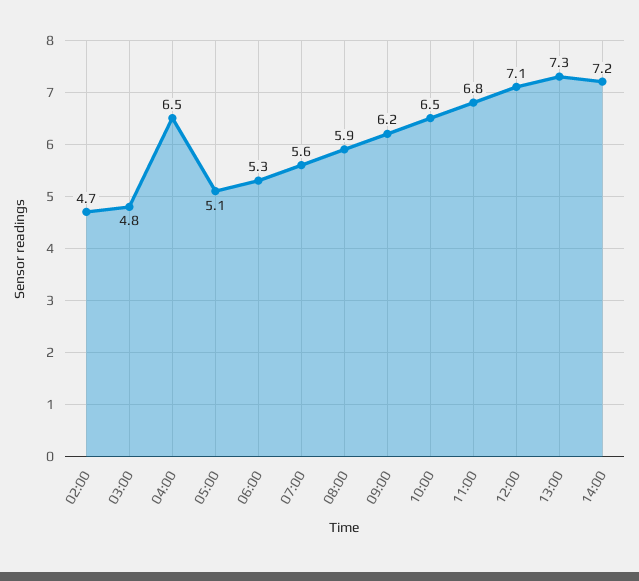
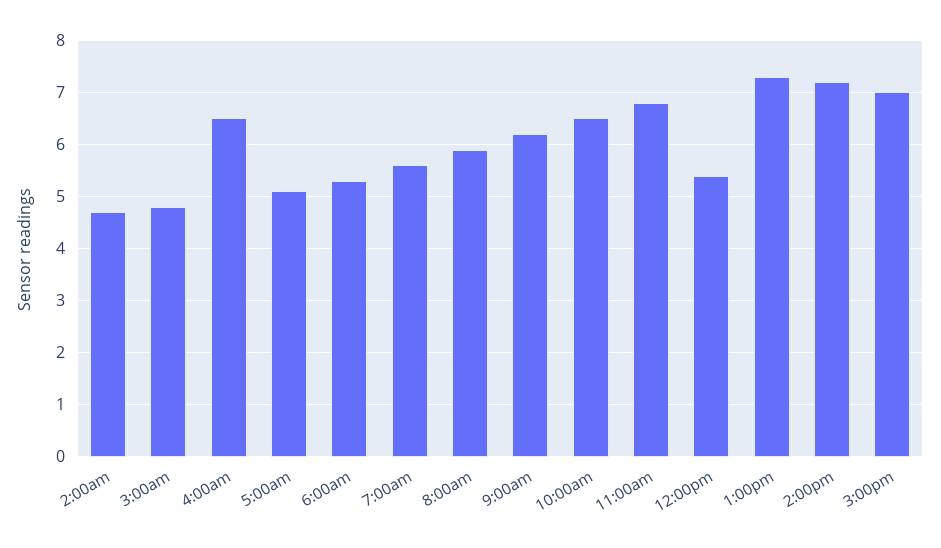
12:00: 7.1 -> 5.5
3:00pm: none -> 7

